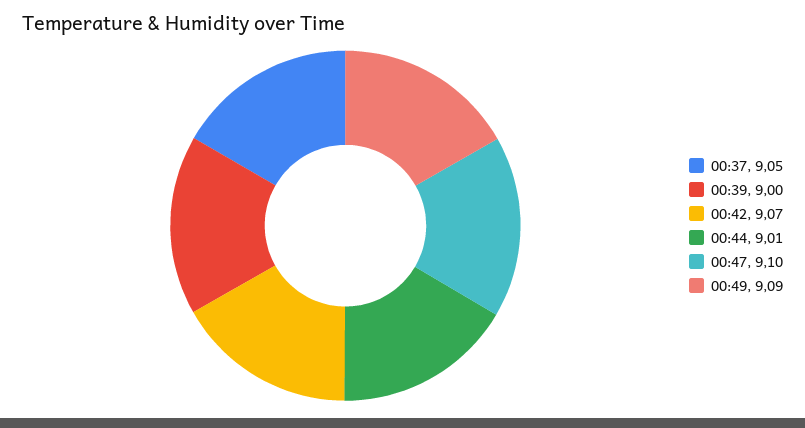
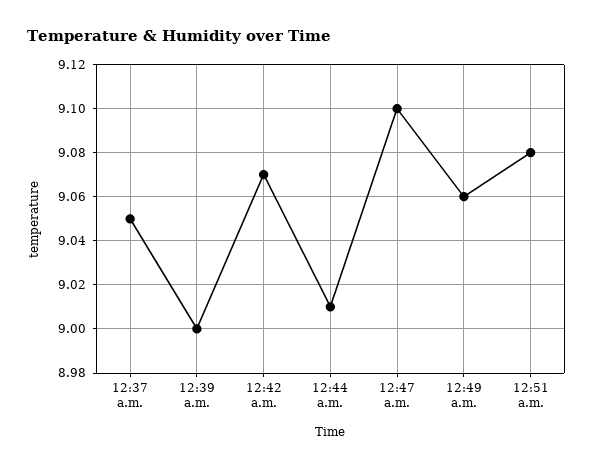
00:49: 9.09 -> 9.06
12:51 a.m.: none -> 9.08

